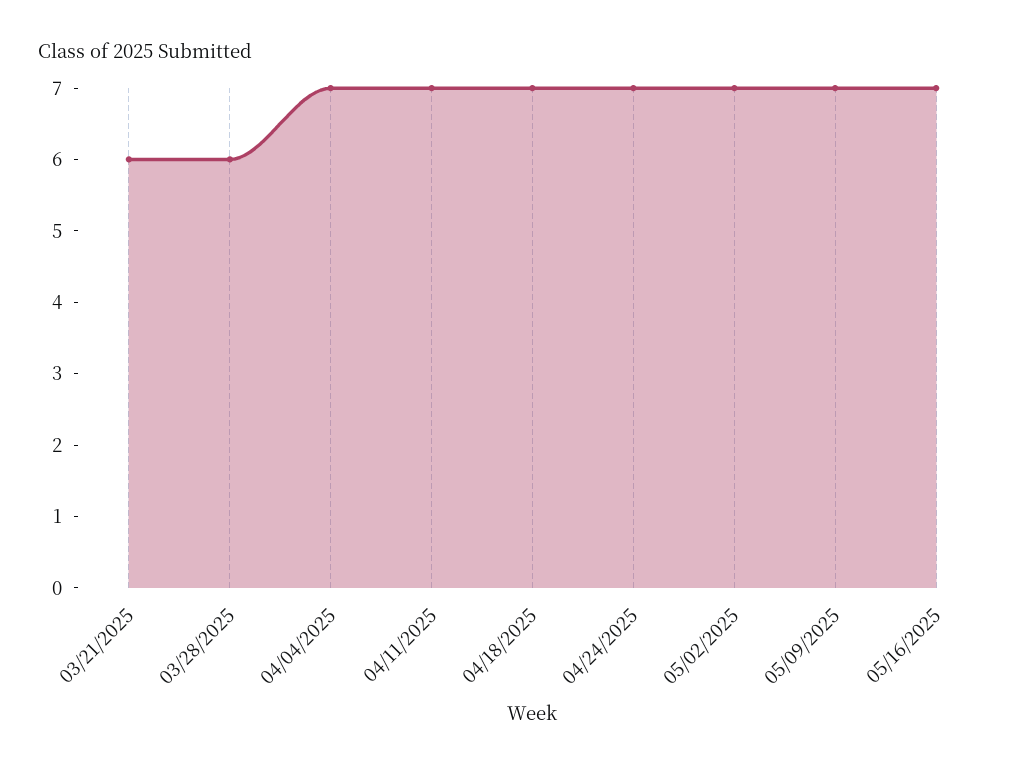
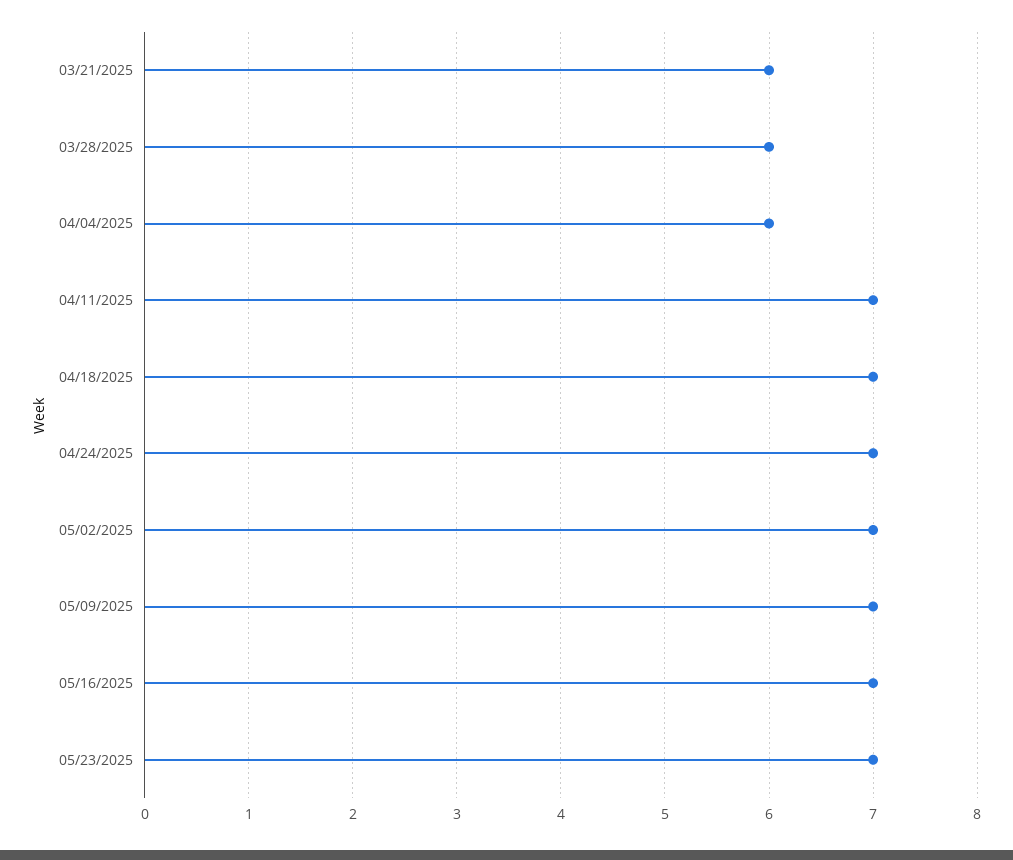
04/04/2025: 7 -> 6
05/23/2025: none -> 7

